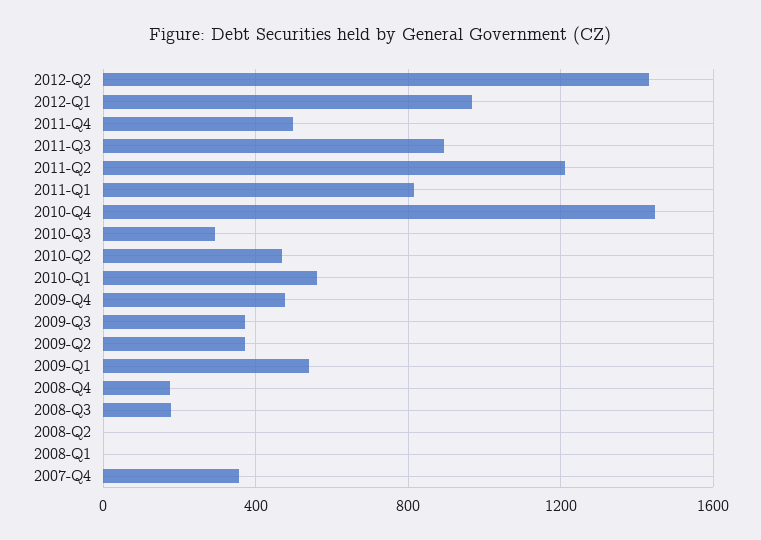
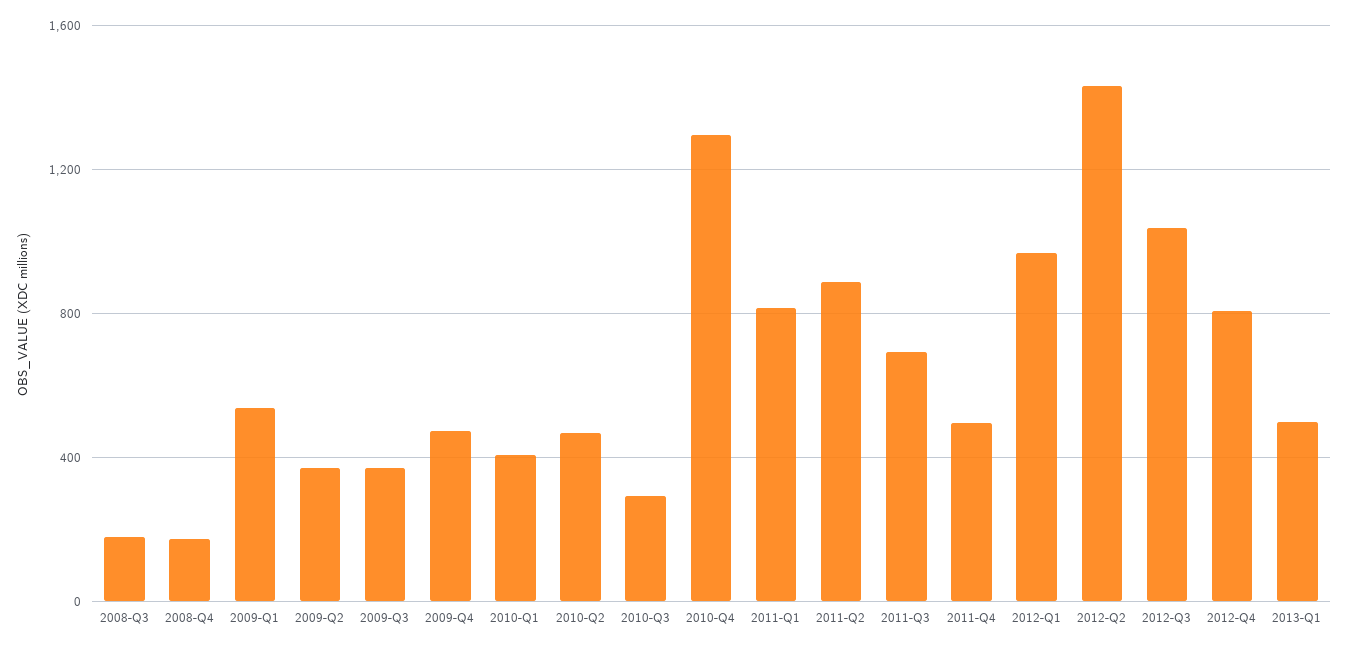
2011-Q3: 900 -> 700
2011-Q2: 1200 -> 900
2010-Q4: 1450 -> 1300
2010-Q1: 550 -> 400
2008-Q2: 0 -> none
2008-Q1: 0 -> none
2007-Q4: 350 -> none
2012-Q3: none -> 1050
2012-Q4: none -> 800
2013-Q1: none -> 500

